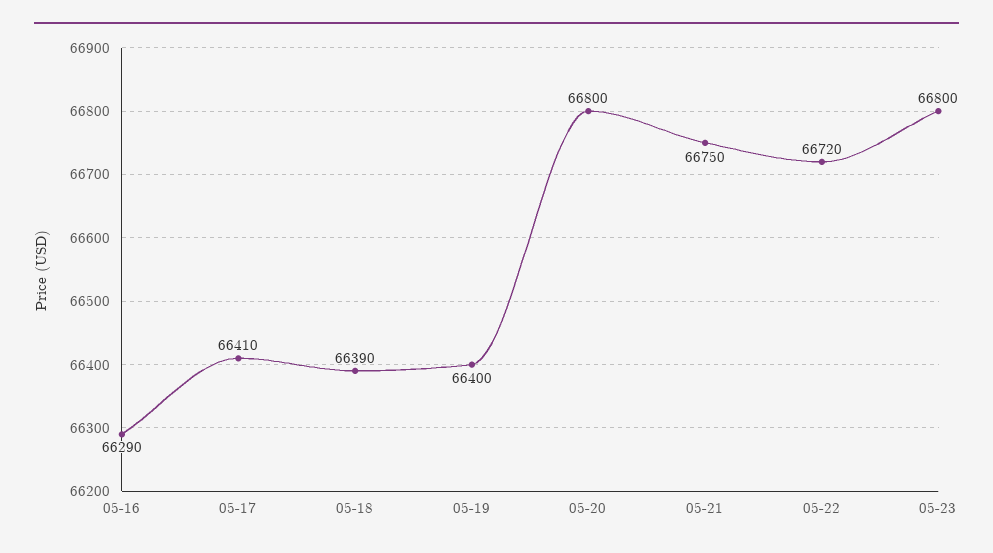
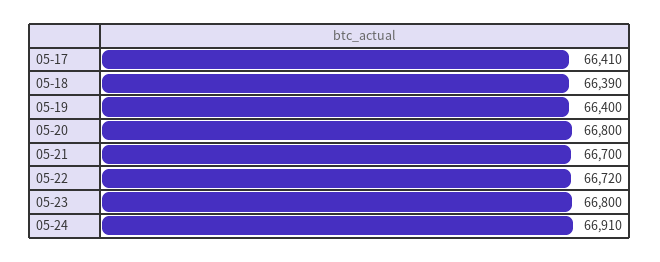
05-16: 66290 -> none
05-21: 66750 -> 66700
05-24: none -> 66910

